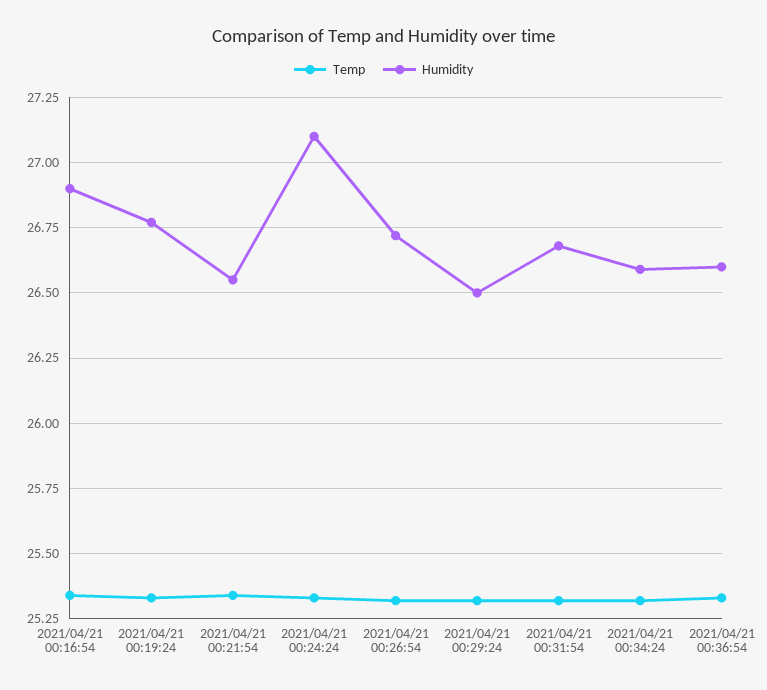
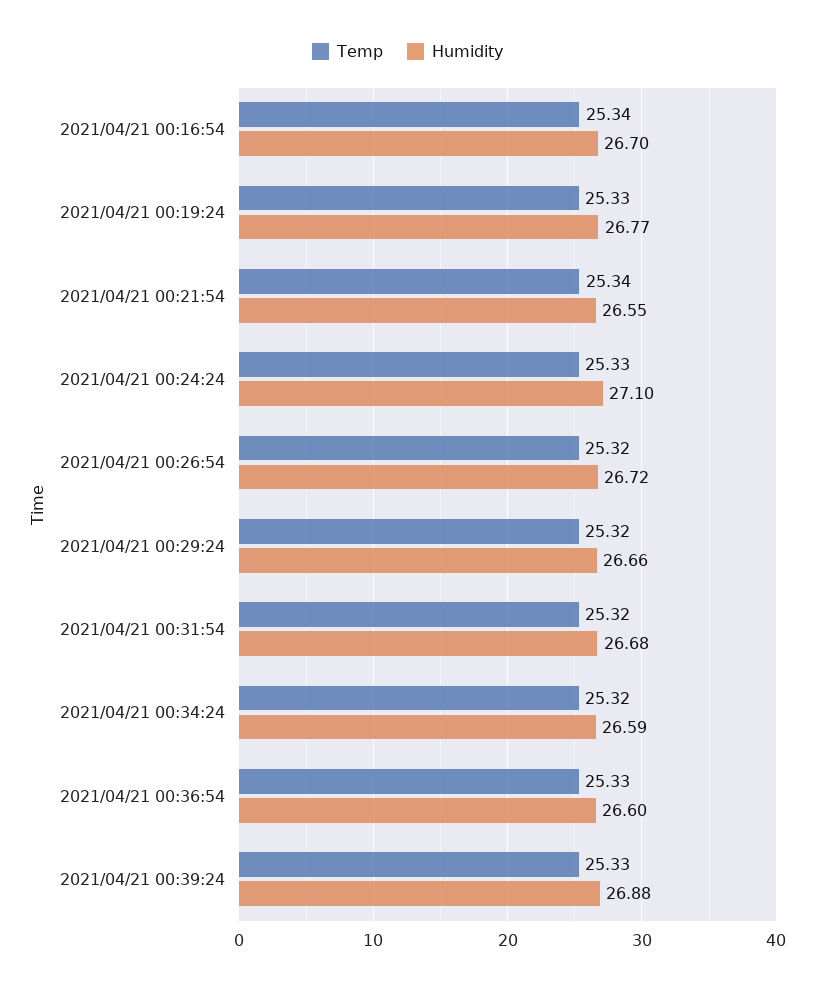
Humidity, 2021/04/21 00:16:54: 26.9 -> 26.7
Humidity, 2021/04/21 00:29:24: 26.5 -> 26.66
Temp, 2021/04/21 00:39:24: none -> 25.33
Humidity, 2021/04/21 00:39:24: none -> 26.88

